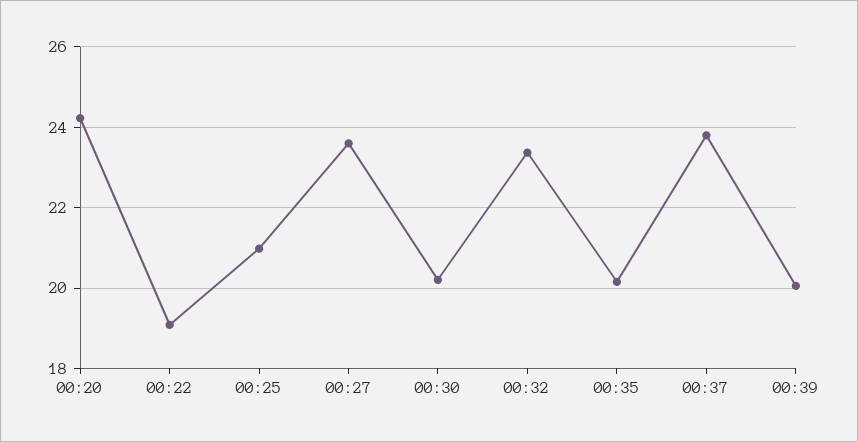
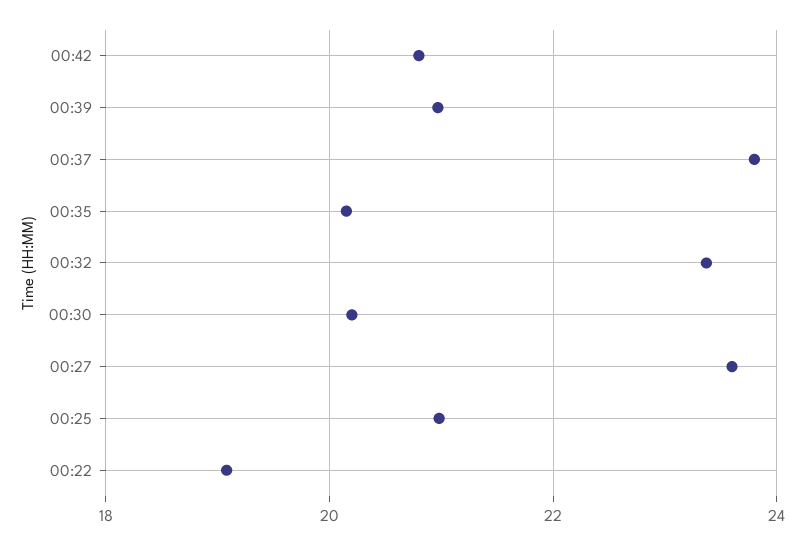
00:20: 24.2 -> none
00:39: 20 -> 21
00:42: none -> 20.8

